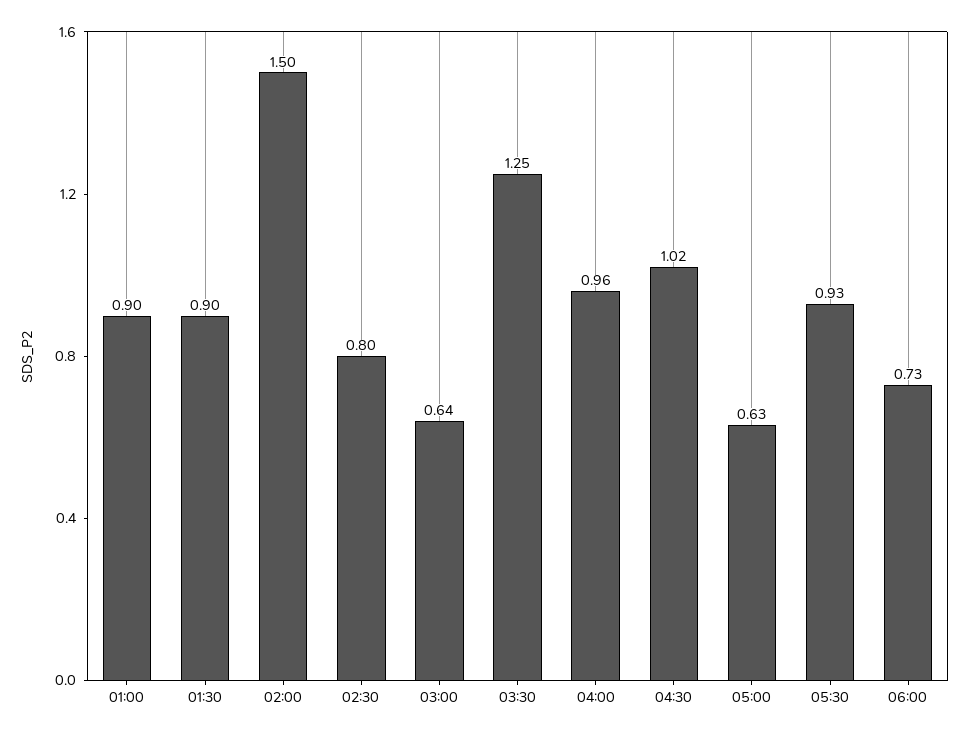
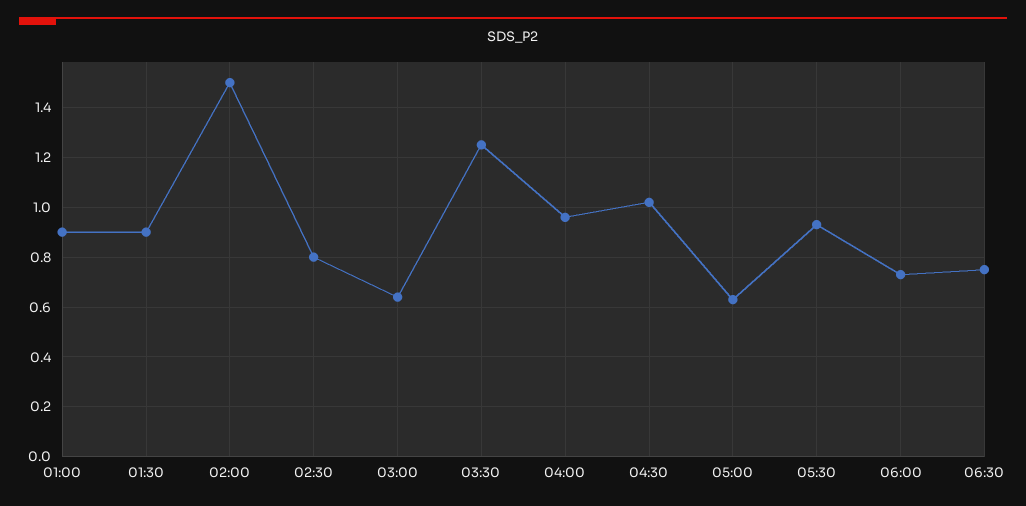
06:30: none -> 0.75

